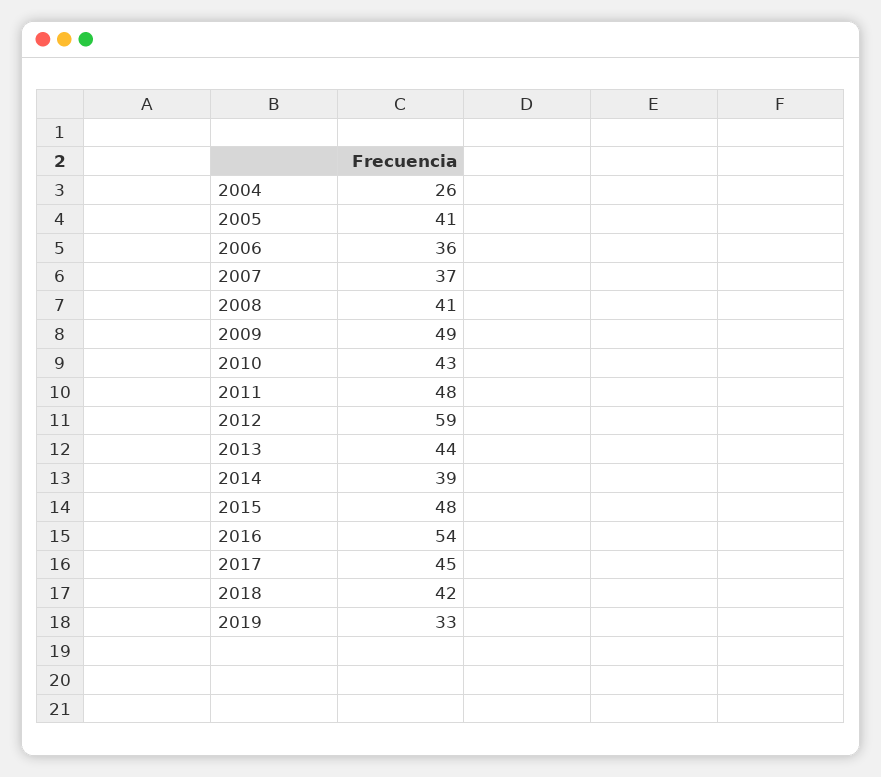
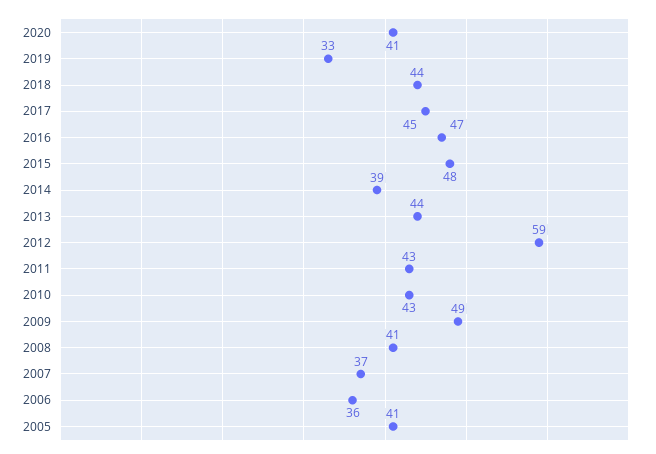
2004: 26 -> none
2011: 48 -> 43
2016: 54 -> 47
2018: 42 -> 44
2020: none -> 41

